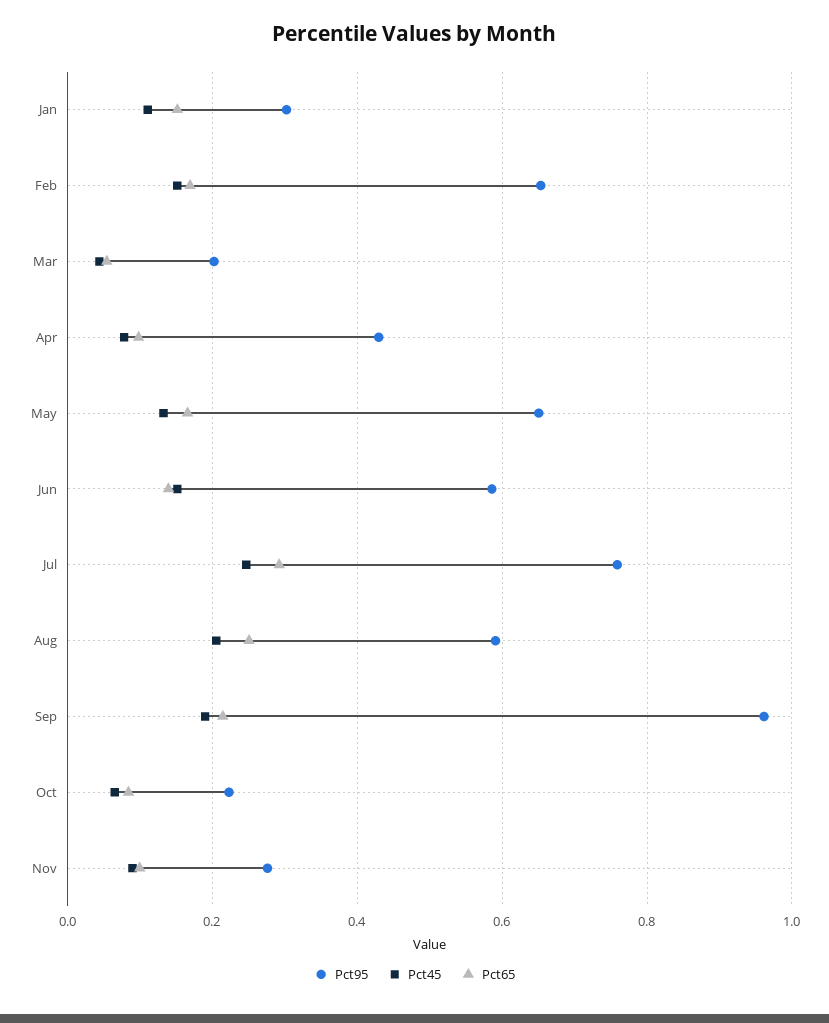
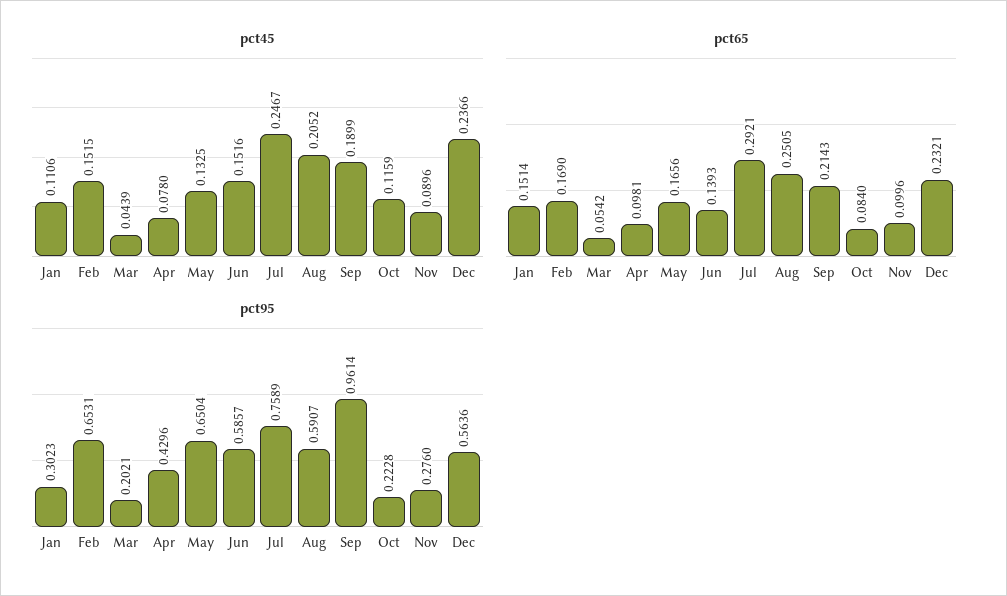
Pct45, Oct: 0.06 -> 0.1159
Pct45, Dec: none -> 0.2366
Pct65, Dec: none -> 0.2321
Pct95, Dec: none -> 0.5636

